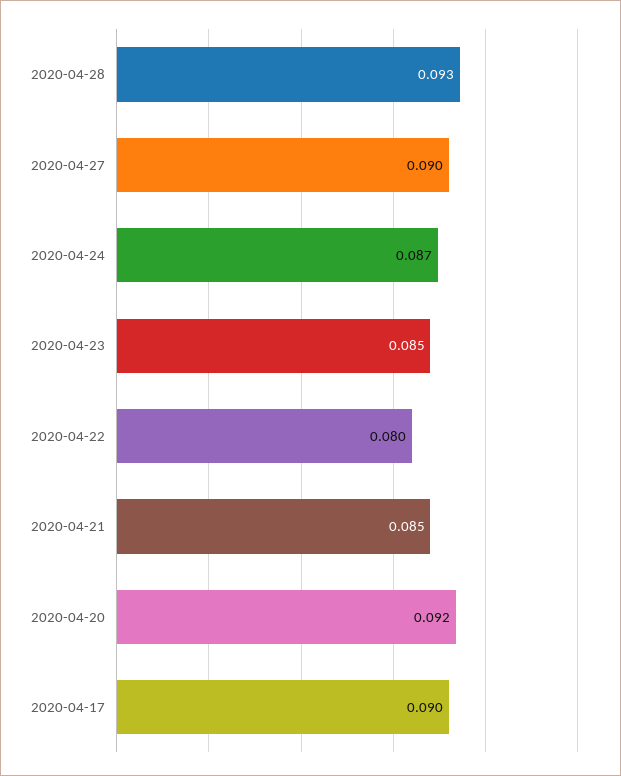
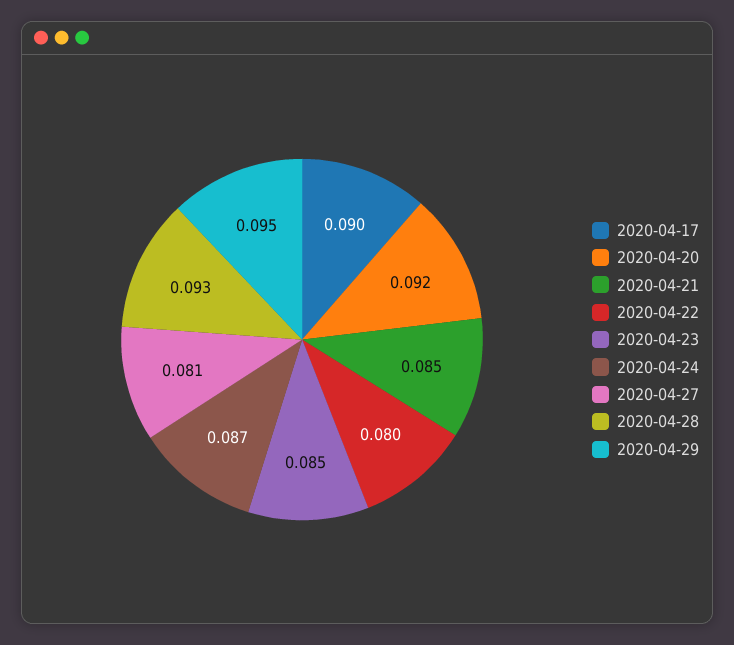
2020-04-27: 0.09 -> 0.081
2020-04-29: none -> 0.095

